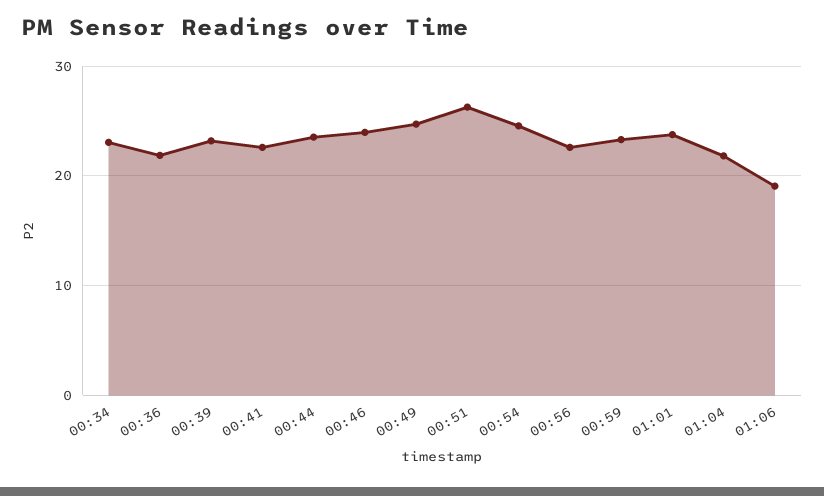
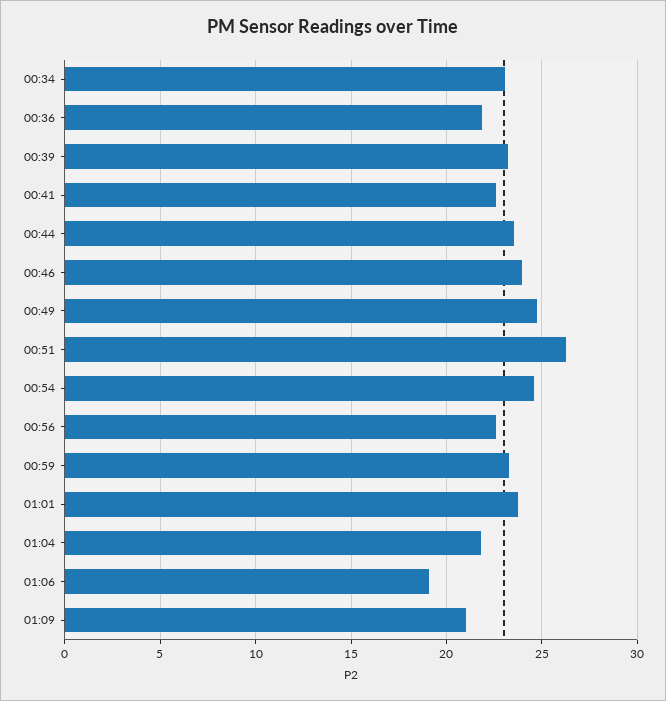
01:09: none -> 21

